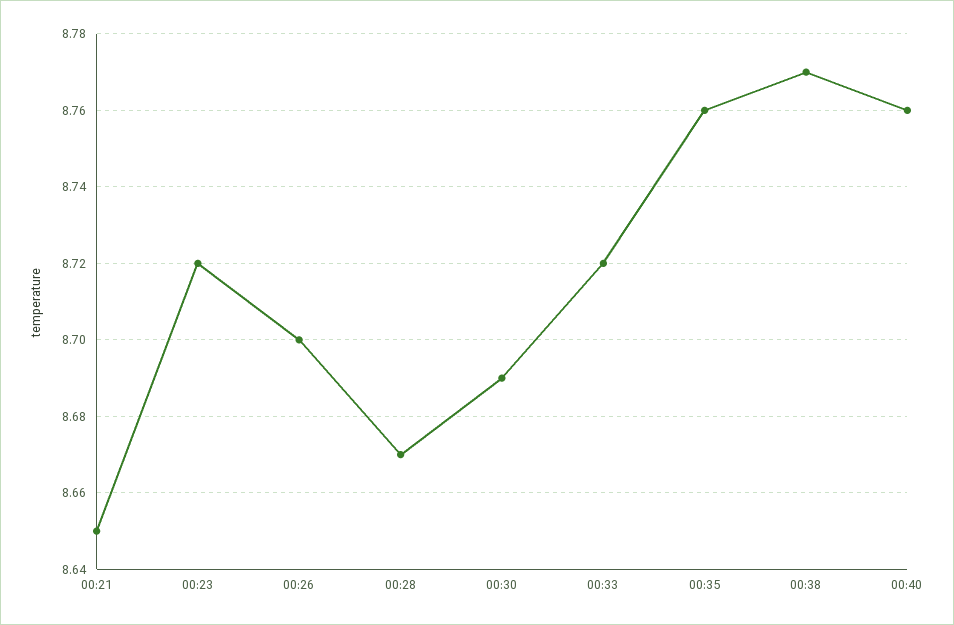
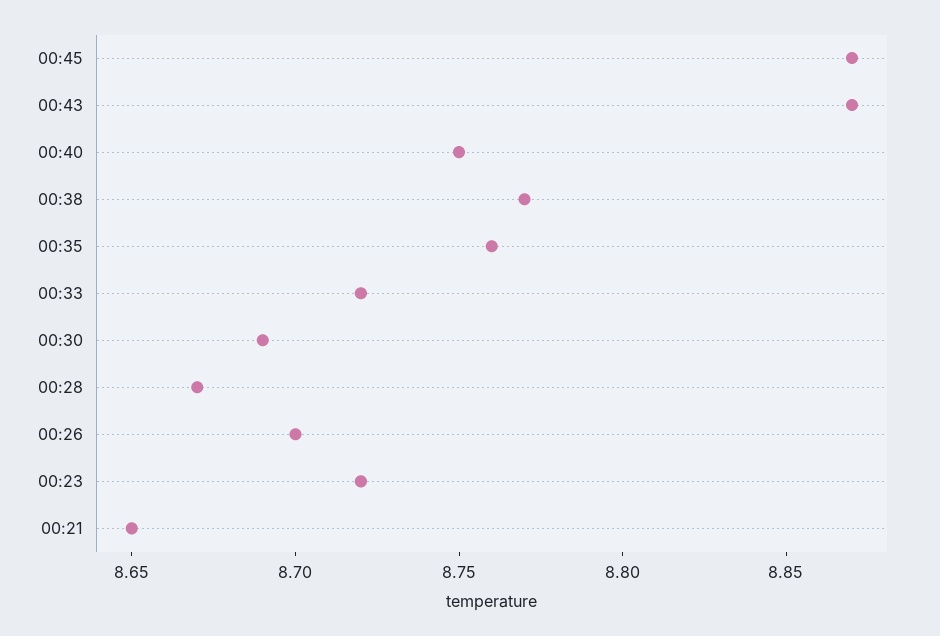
00:40: 8.76 -> 8.75
00:45: none -> 8.87
00:43: none -> 8.87

